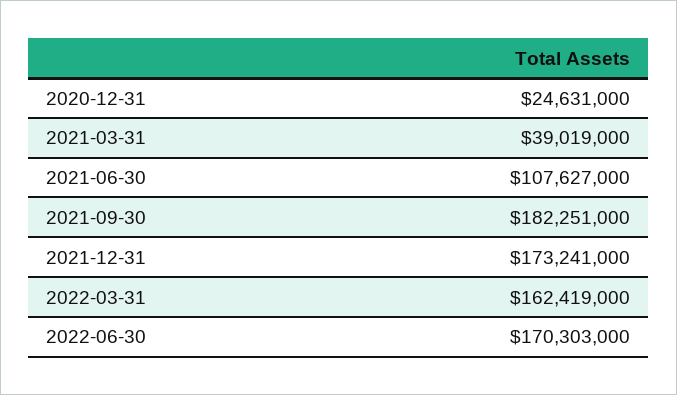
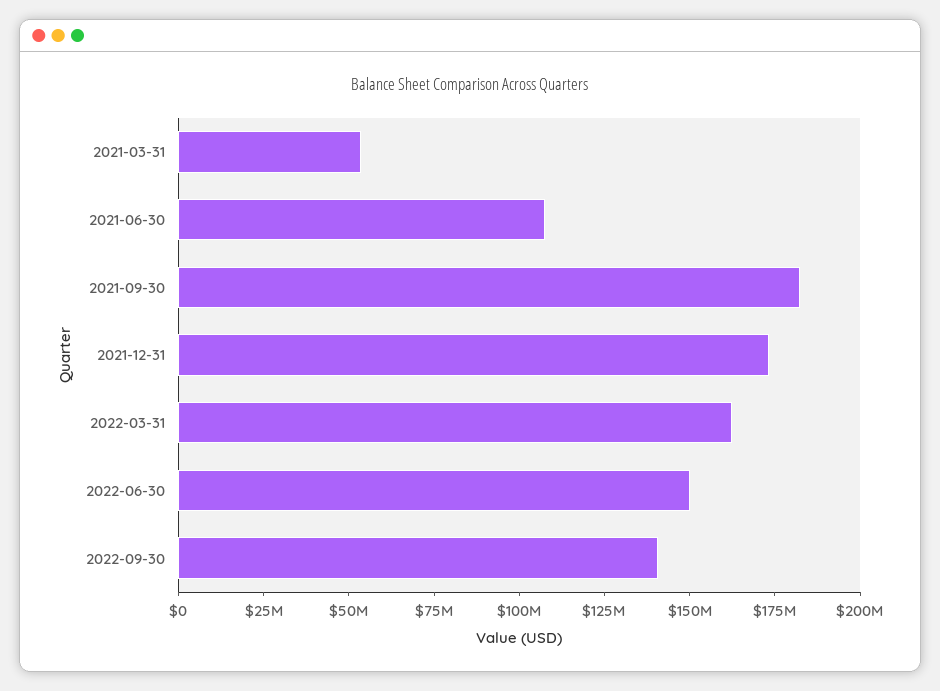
2020-12-31: 24631000 -> none
2021-03-31: 39019000 -> 55000000
2022-06-30: 170303000 -> 150000000
2022-09-30: none -> 140000000

